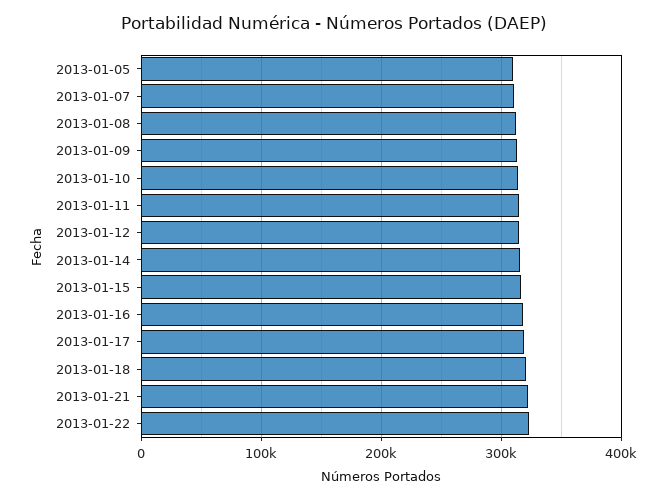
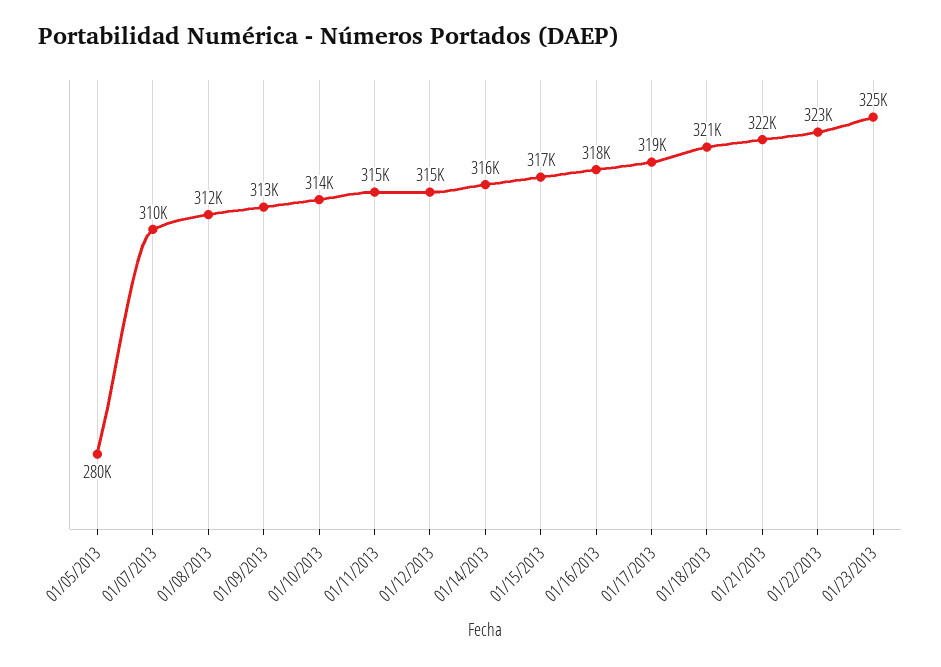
2013-01-05: 310000 -> 280000
01/23/2013: none -> 325000

